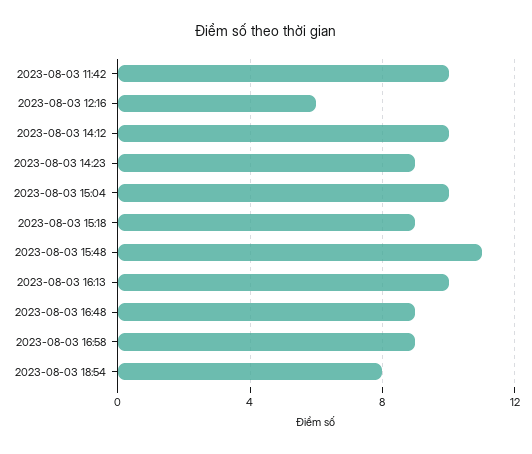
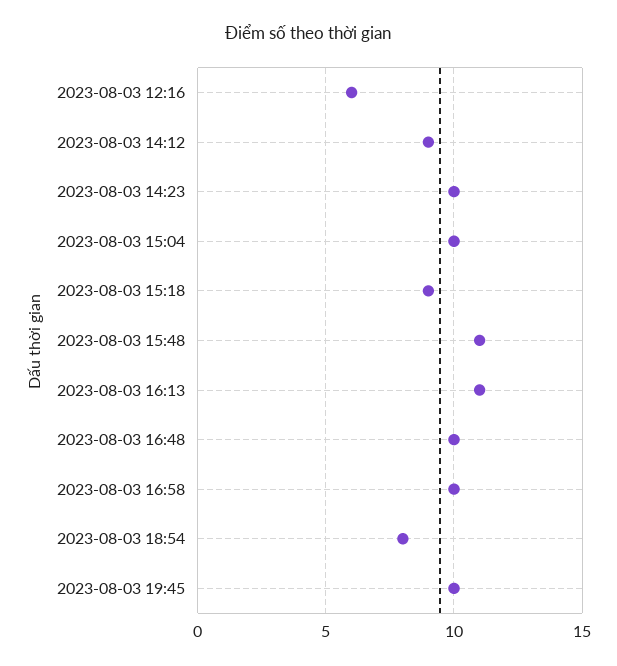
2023-08-03 11:42: 10 -> none
2023-08-03 14:12: 10 -> 9
2023-08-03 14:23: 9 -> 10
2023-08-03 16:13: 10 -> 11
2023-08-03 16:48: 9 -> 10
2023-08-03 16:58: 9 -> 10
2023-08-03 19:45: none -> 10

